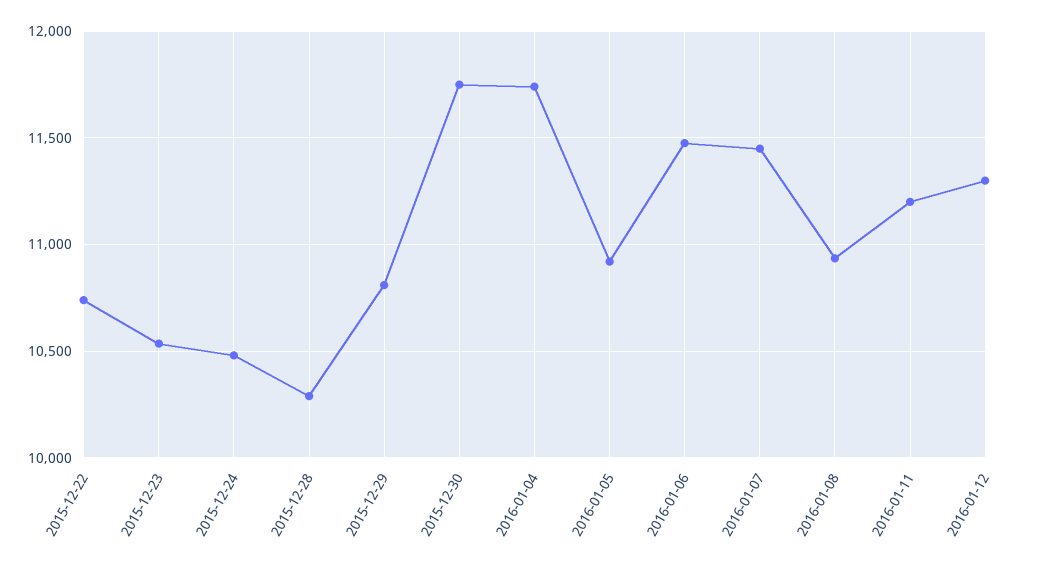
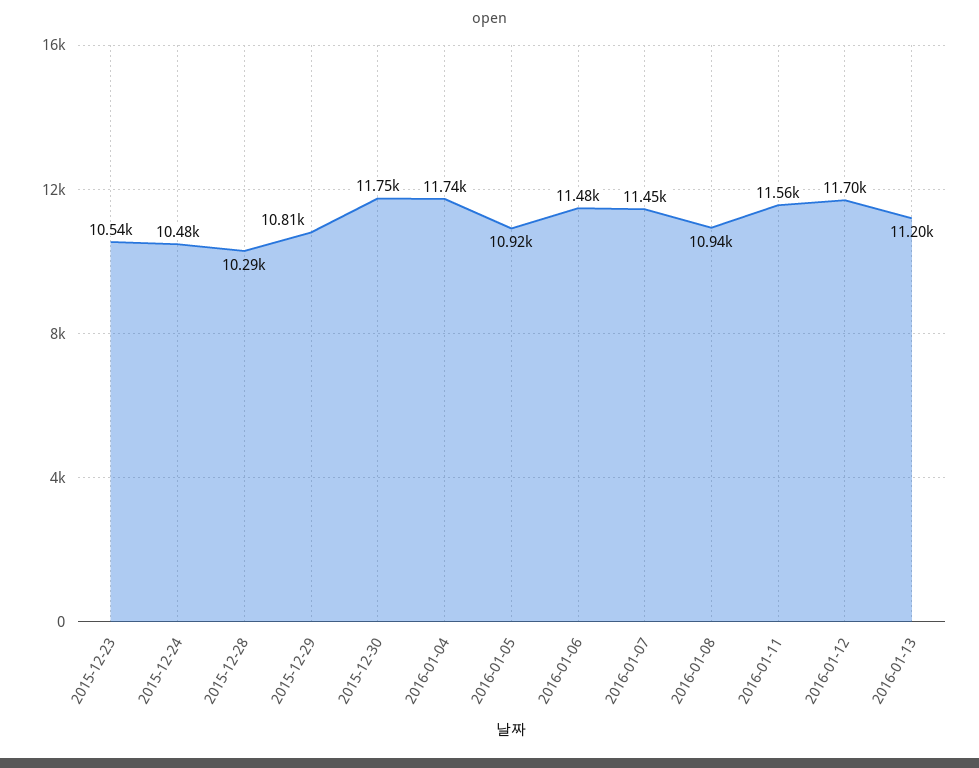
2015-12-22: 10750 -> none
2016-01-11: 11200 -> 11560
2016-01-12: 11300 -> 11700
2016-01-13: none -> 11200

